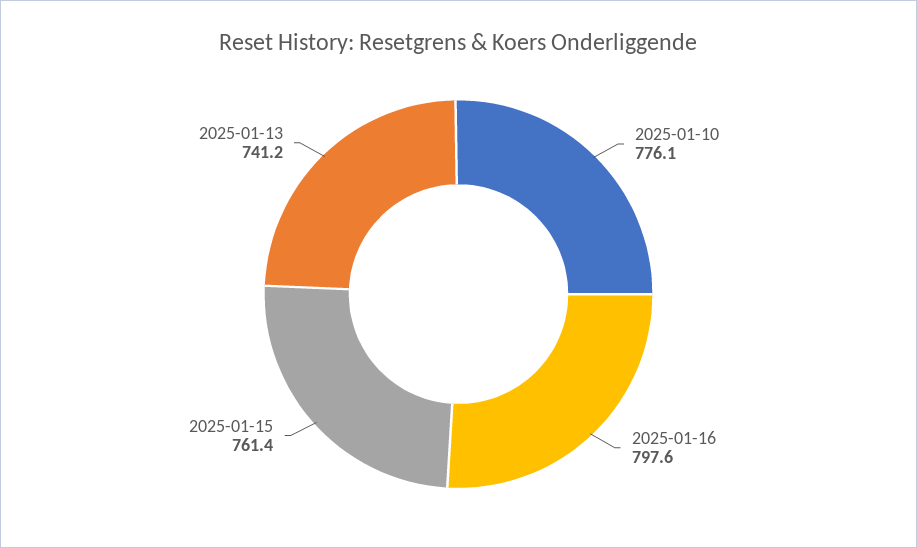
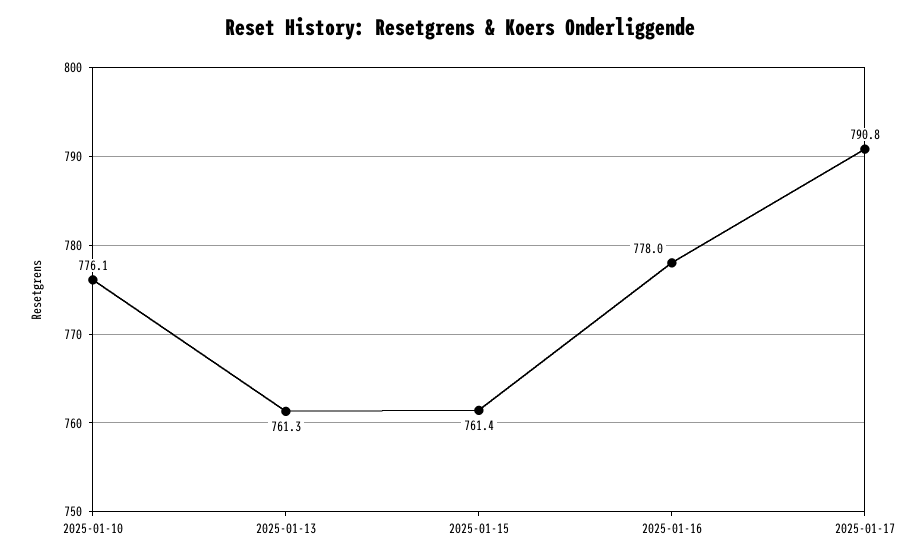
2025-01-16: 797.6 -> 778
2025-01-13: 741.2 -> 761.3
2025-01-17: none -> 790.8

